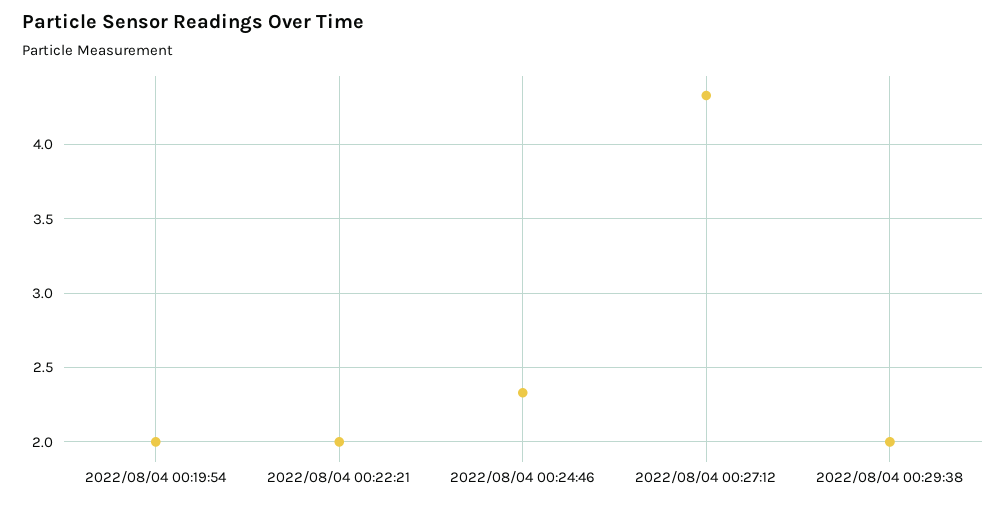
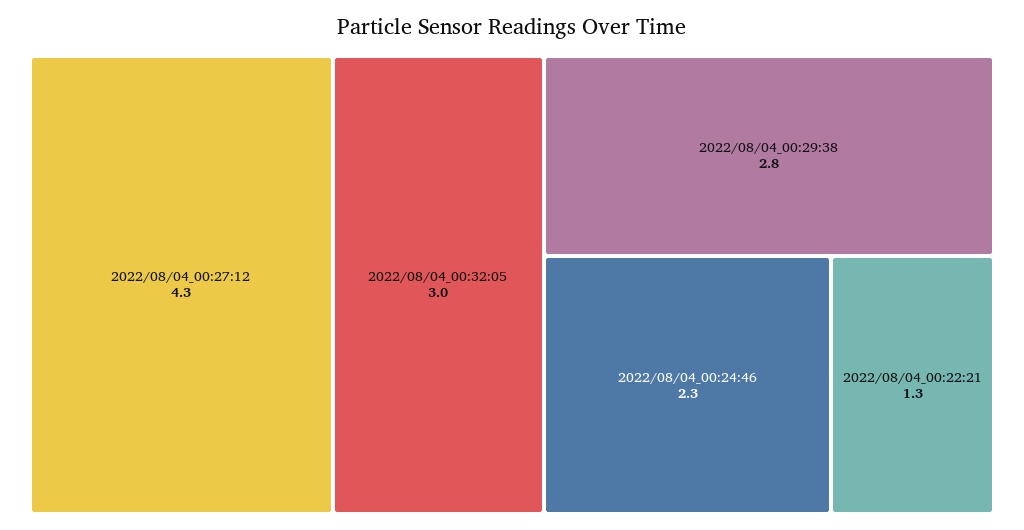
2022/08/04 00:19:54: 2 -> none
2022/08/04 00:22:21: 2 -> 1.3
2022/08/04 00:29:38: 2 -> 2.8
2022/08/04_00:32:05: none -> 3

